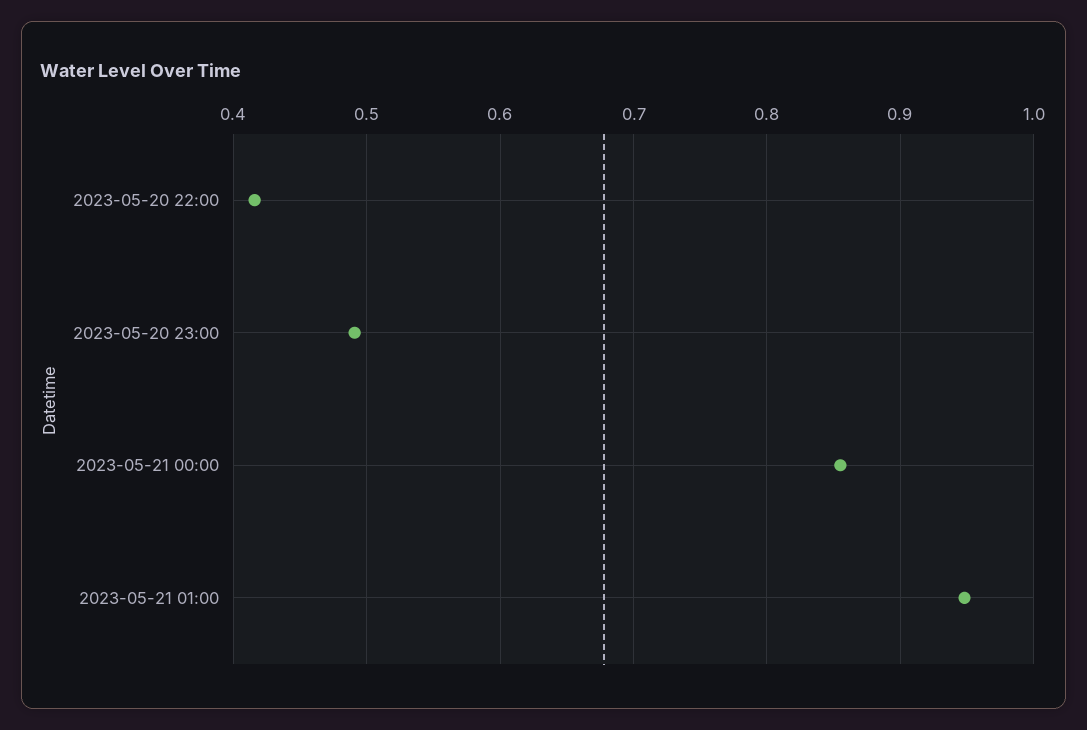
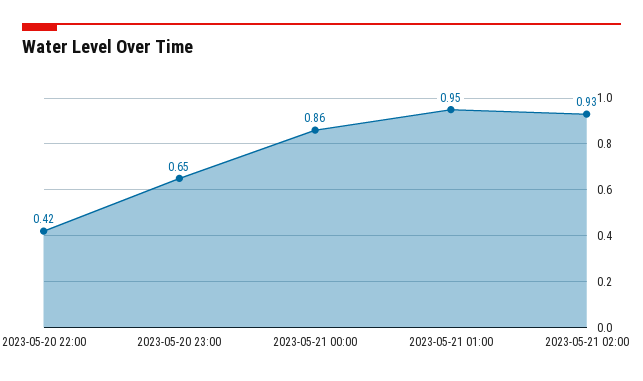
2023-05-20 23:00: 0.49 -> 0.65
2023-05-21 02:00: none -> 0.93

